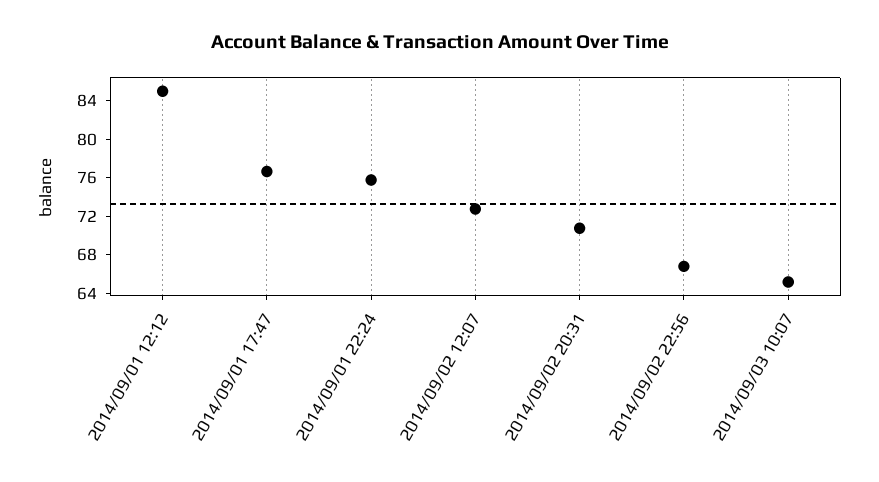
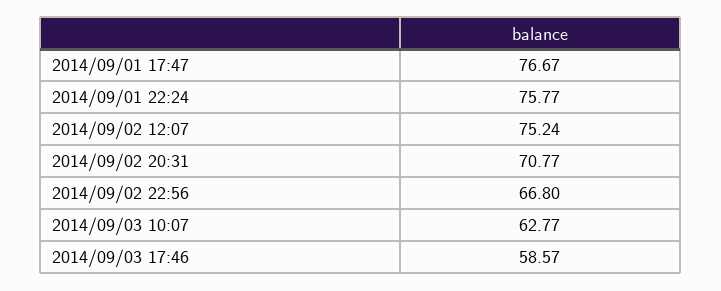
2014/09/01 12:12: 85 -> none
2014/09/02 12:07: 73 -> 75.24
2014/09/03 10:07: 65 -> 62.77
2014/09/03 17:46: none -> 58.57

